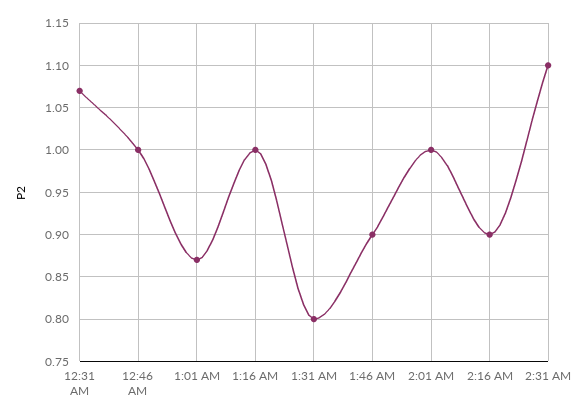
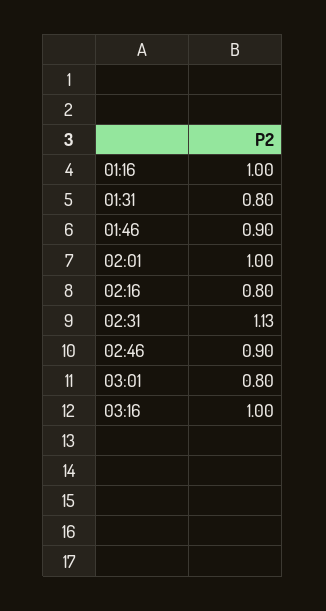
12:31 AM: 1.07 -> none
12:46 AM: 1 -> none
1:01 AM: 0.87 -> none
2:16 AM: 0.9 -> 0.8
2:31 AM: 1.1 -> 1.13
02:46: none -> 0.9
03:01: none -> 0.8
03:16: none -> 1

